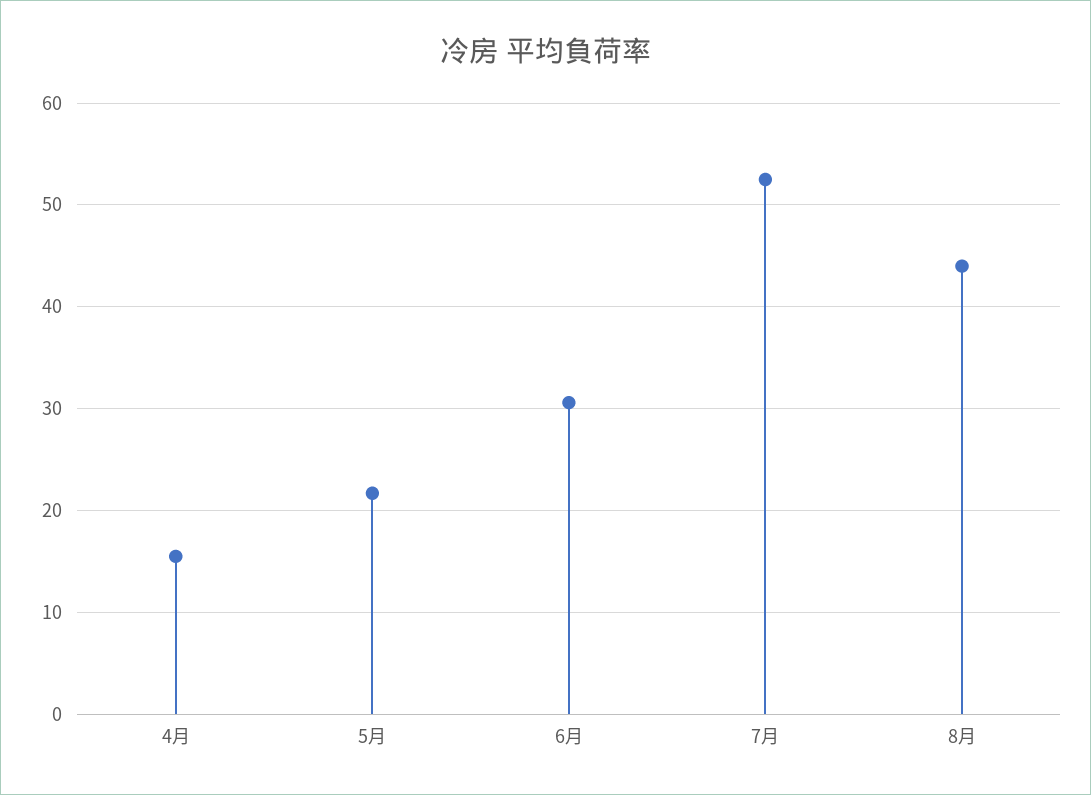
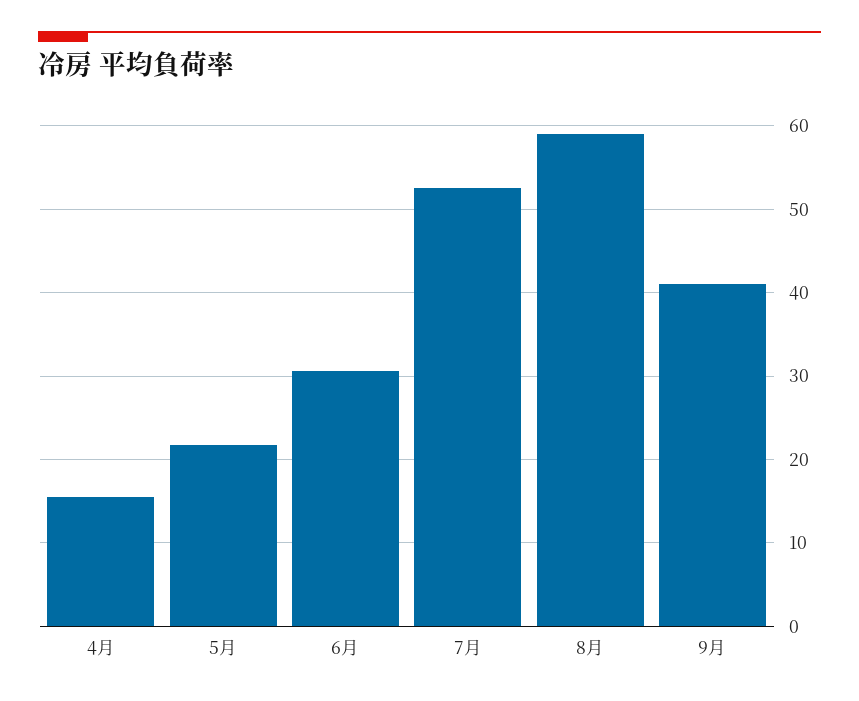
8月: 44 -> 59
9月: none -> 41

